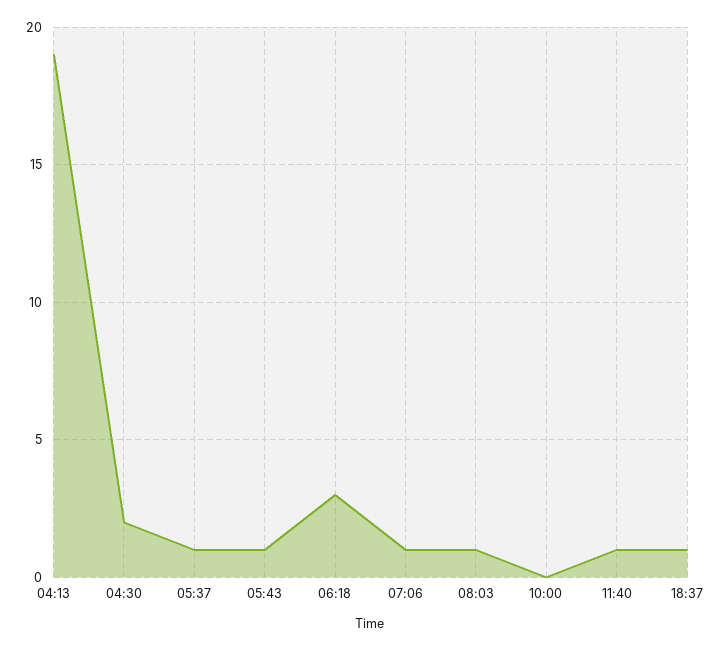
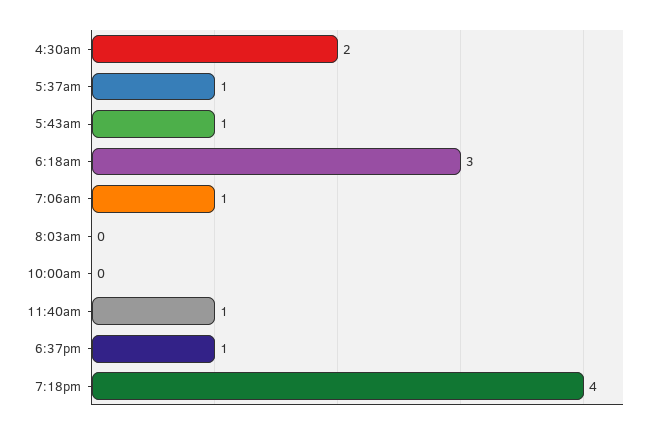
04:13: 19 -> none
08:03: 1 -> 0
7:18pm: none -> 4

